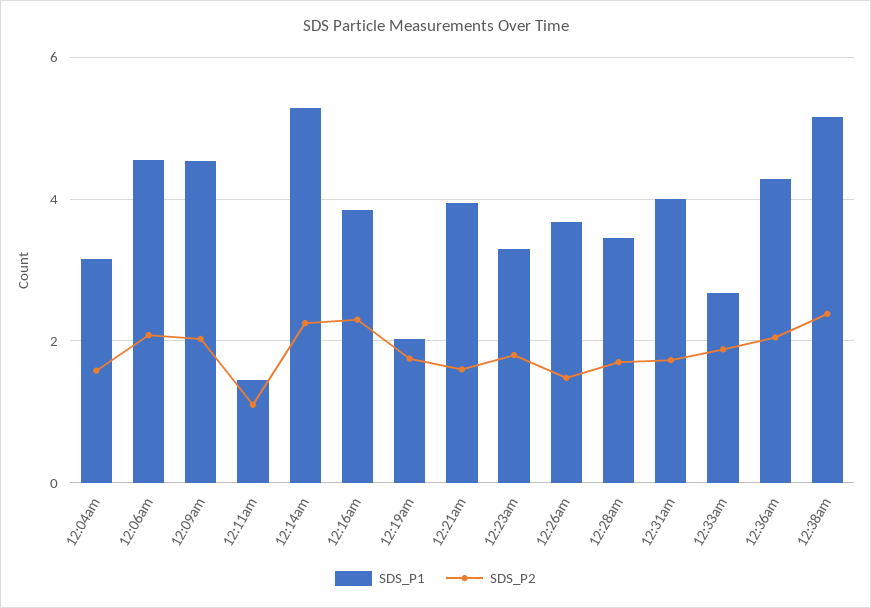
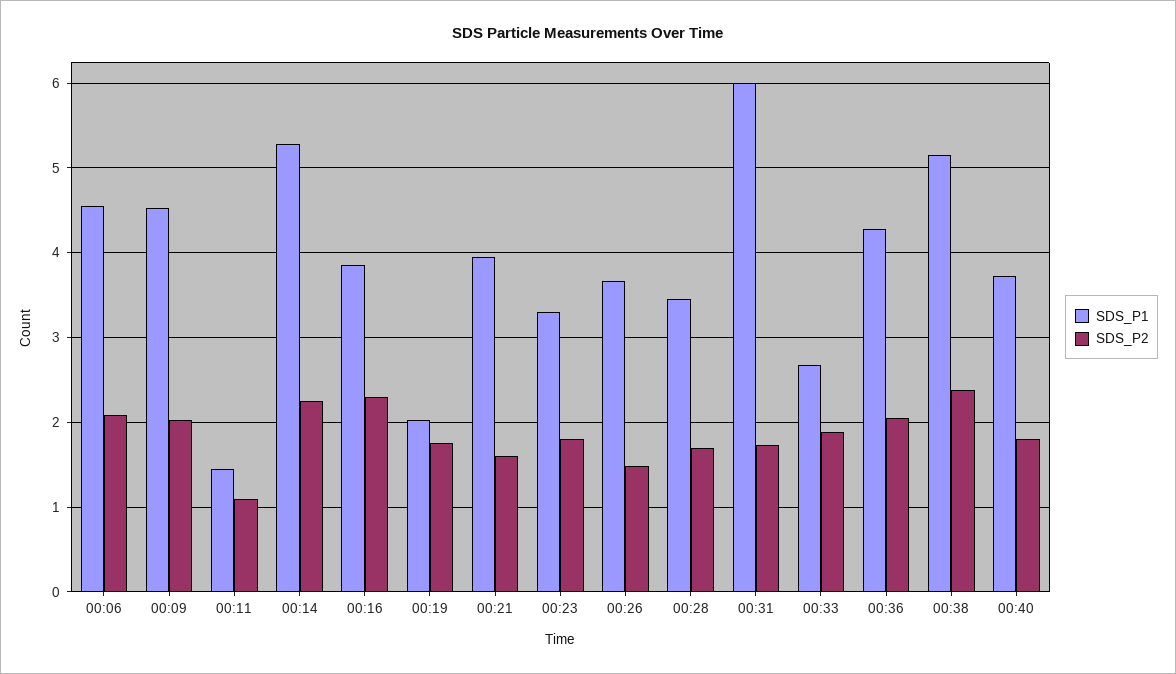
SDS_P1, 12:04am: 3.2 -> none
SDS_P2, 12:04am: 1.6 -> none
SDS_P1, 12:31am: 4 -> 6
SDS_P1, 00:40: none -> 3.7
SDS_P2, 00:40: none -> 1.8

